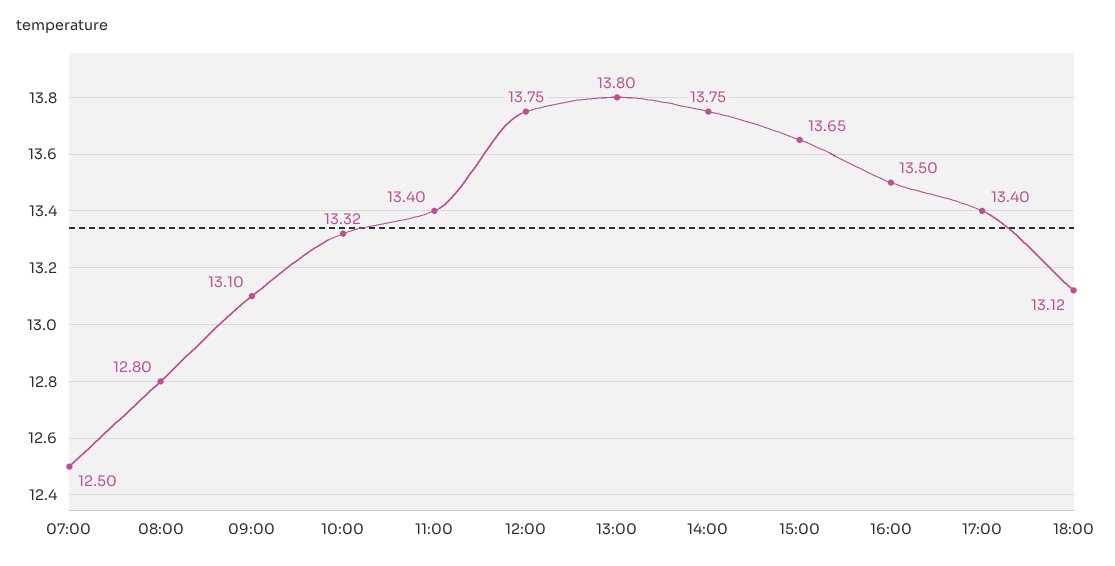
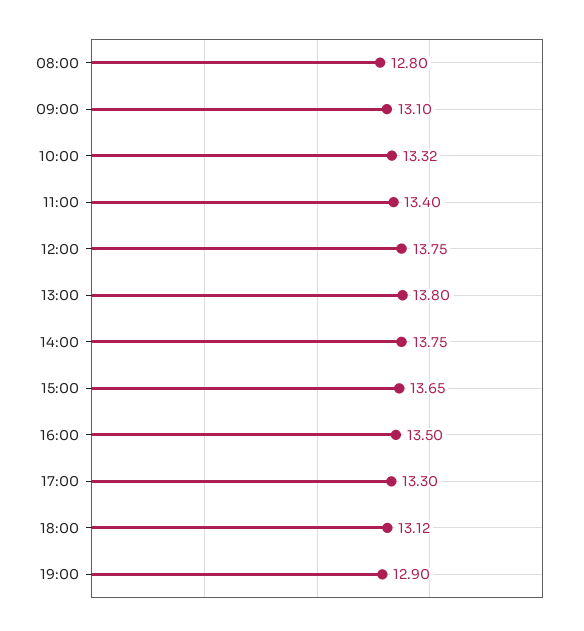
07:00: 12.5 -> none
17:00: 13.4 -> 13.3
19:00: none -> 12.9

